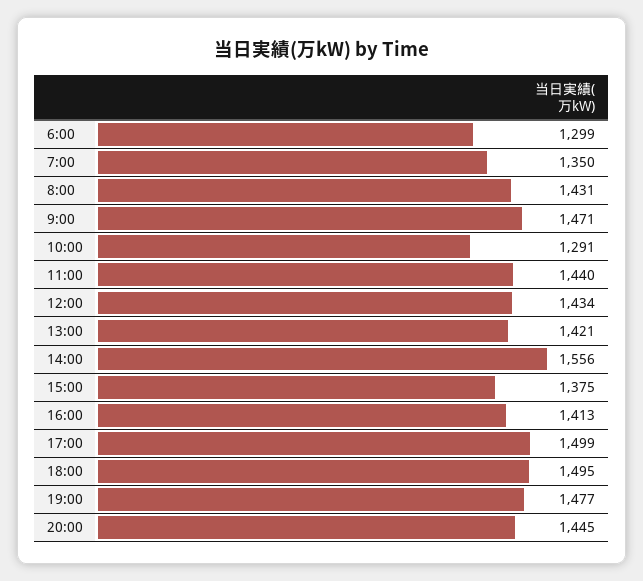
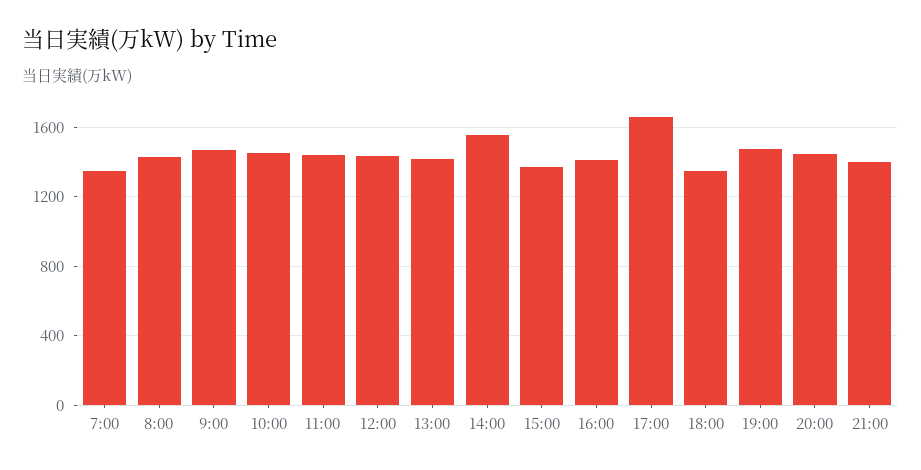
6:00: 1299 -> none
10:00: 1291 -> 1450
17:00: 1499 -> 1650
18:00: 1495 -> 1350
21:00: none -> 1400

